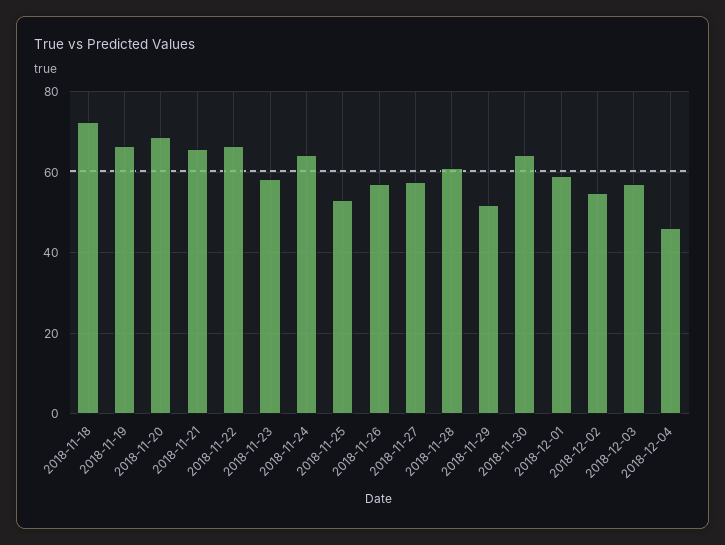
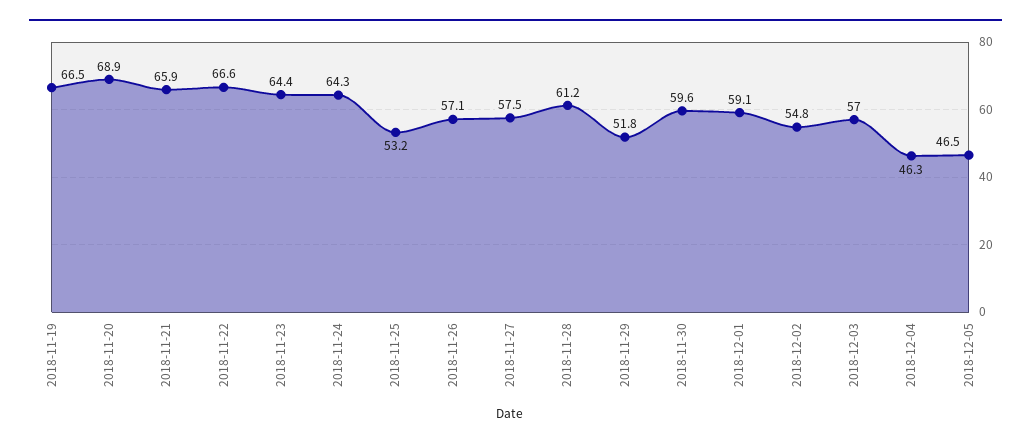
2018-11-18: 72 -> none
2018-11-23: 58 -> 64.4
2018-11-30: 64 -> 59.6
2018-12-05: none -> 46.5

